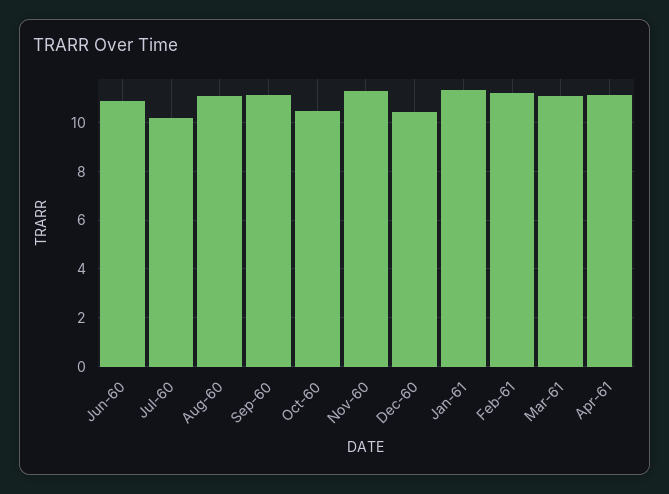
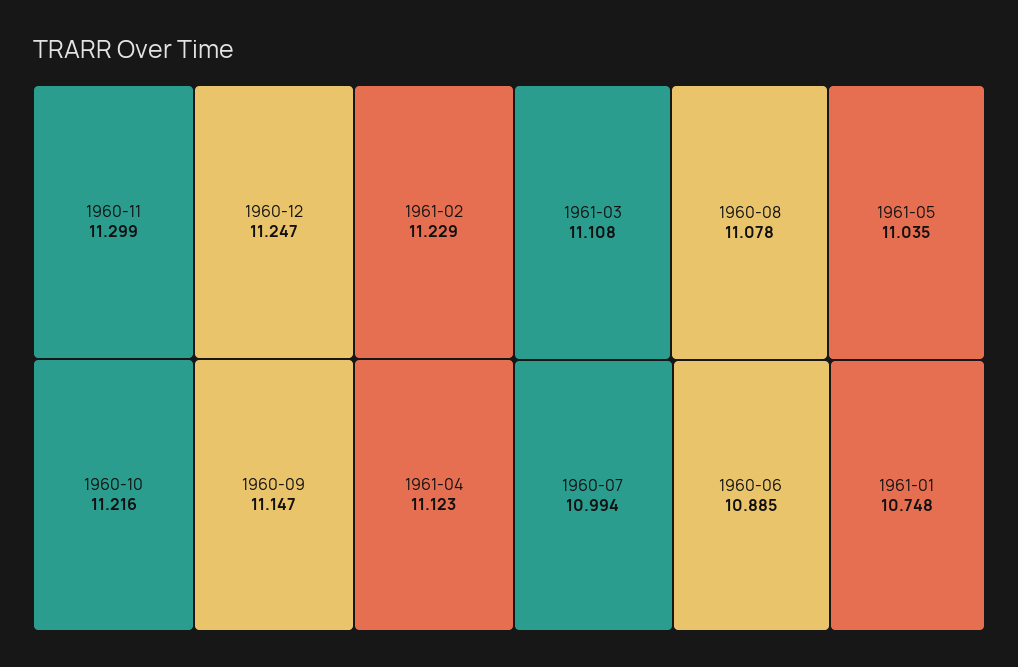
Jul-60: 10.25 -> 10.994
Oct-60: 10.5 -> 11.216
Dec-60: 10.5 -> 11.247
Jan-61: 11.25 -> 10.748
1961-05: none -> 11.035

